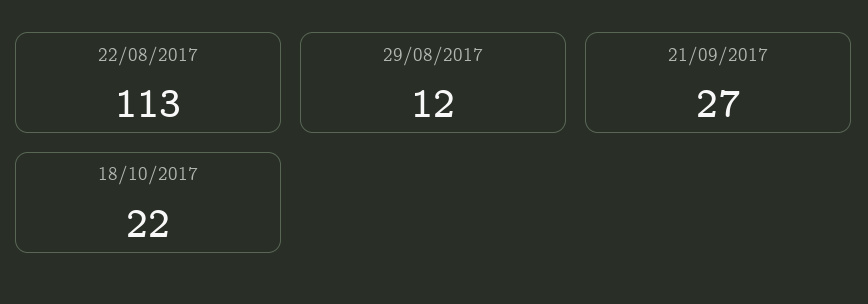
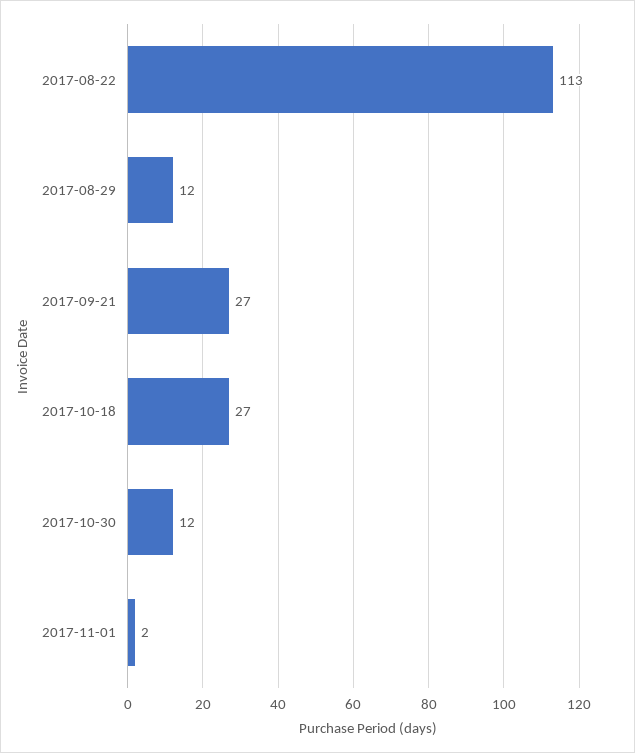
18/10/2017: 22 -> 27
2017-10-30: none -> 12
2017-11-01: none -> 2

